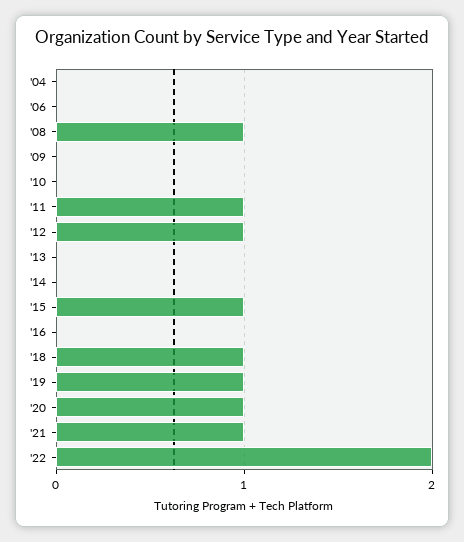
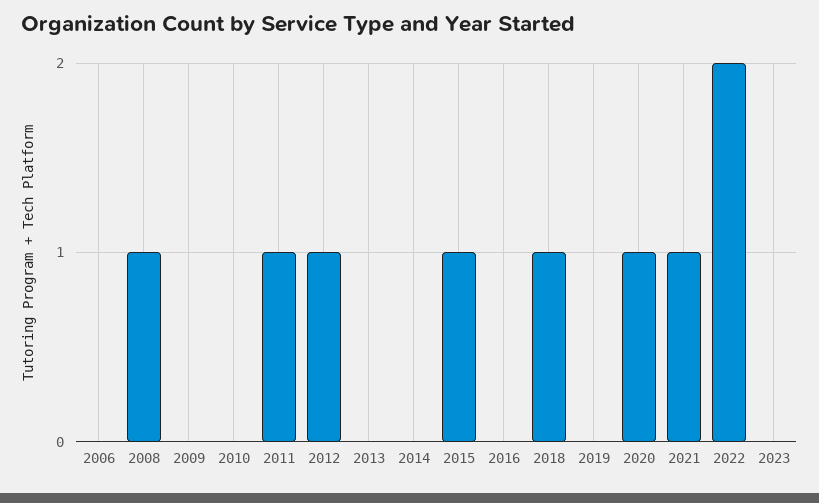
'04: 0 -> none
'19: 1 -> 0
2023: none -> 0

